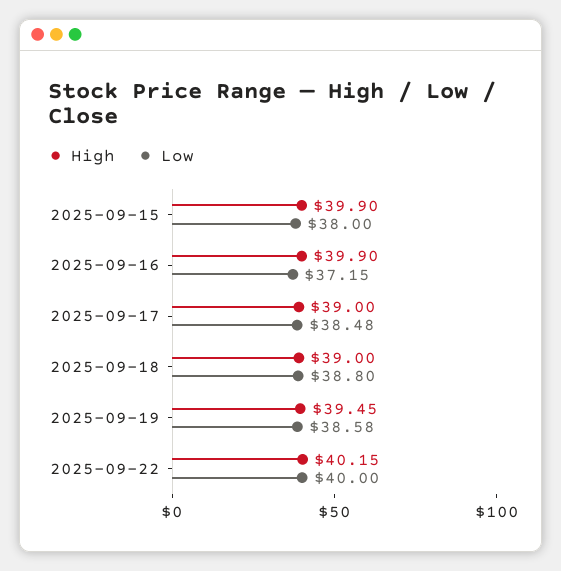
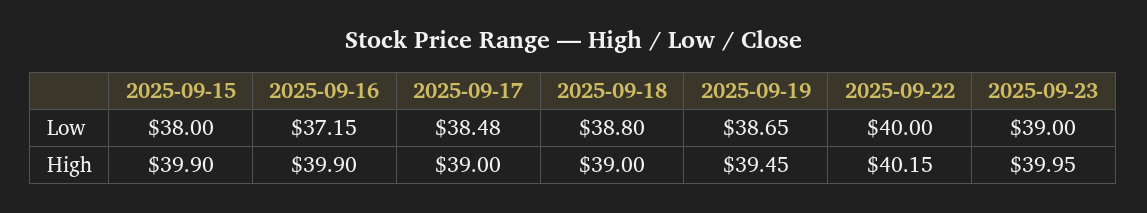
Low, 2025-09-19: 38.58 -> 38.65
Low, 2025-09-23: none -> 39
High, 2025-09-23: none -> 39.95

